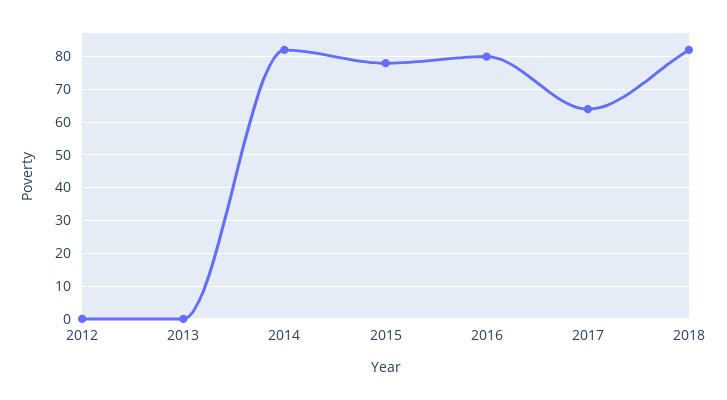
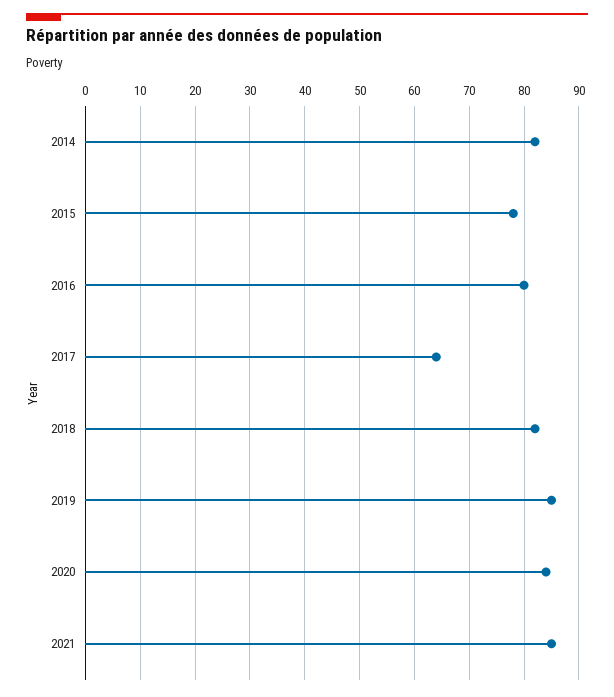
2012: 0 -> none
2013: 0 -> none
2019: none -> 85
2020: none -> 85
2021: none -> 85

